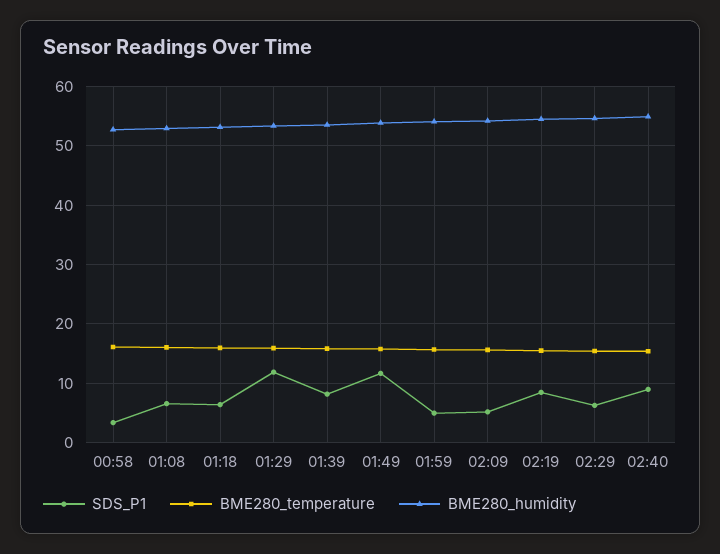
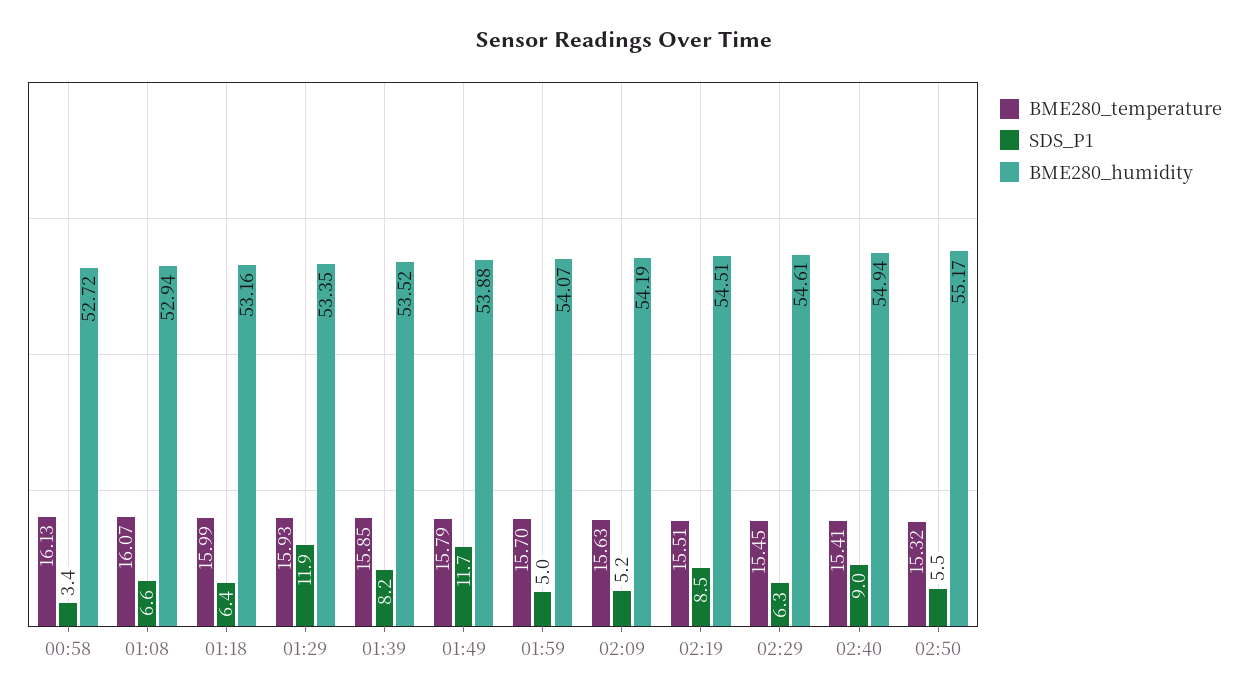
BME280_temperature, 02:50: none -> 15.32
SDS_P1, 02:50: none -> 5.5
BME280_humidity, 02:50: none -> 55.17

